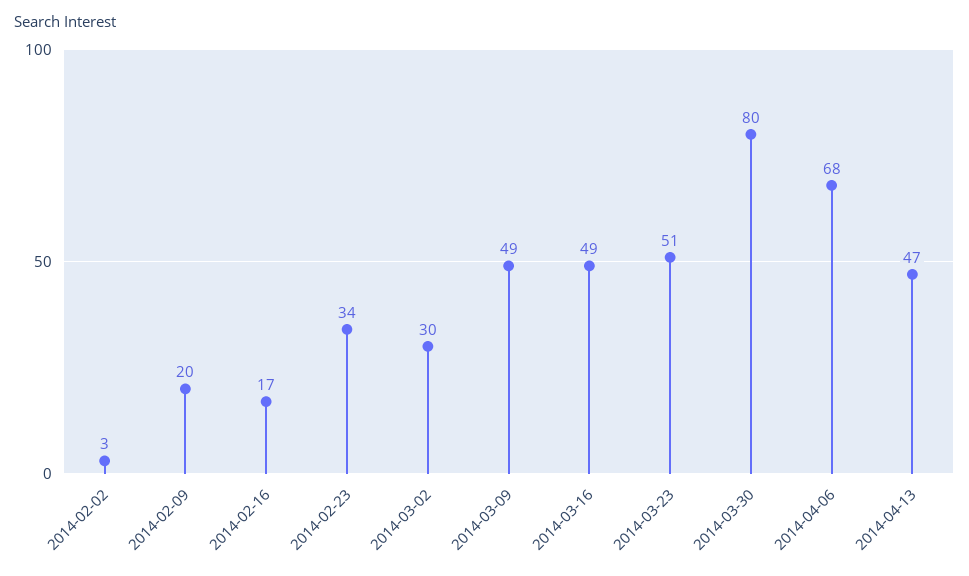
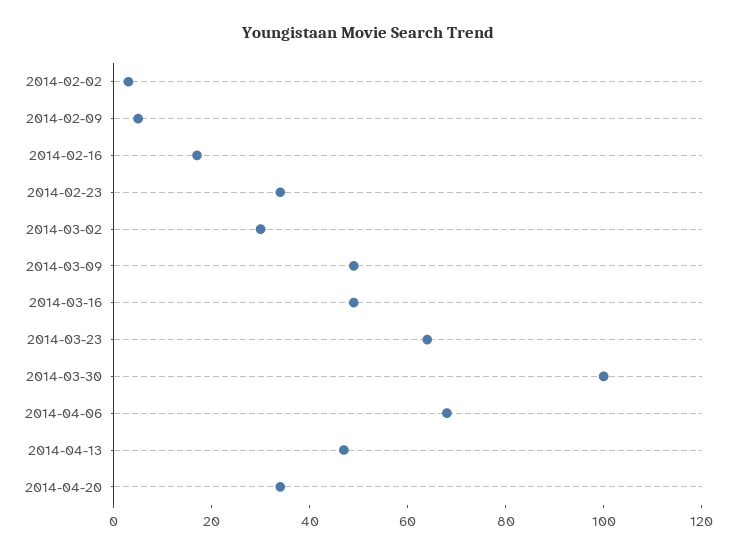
2014-02-09: 20 -> 5
2014-03-23: 51 -> 65
2014-03-30: 80 -> 100
2014-04-20: none -> 35

